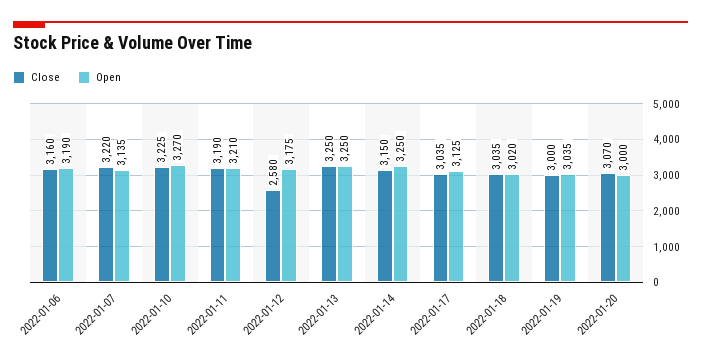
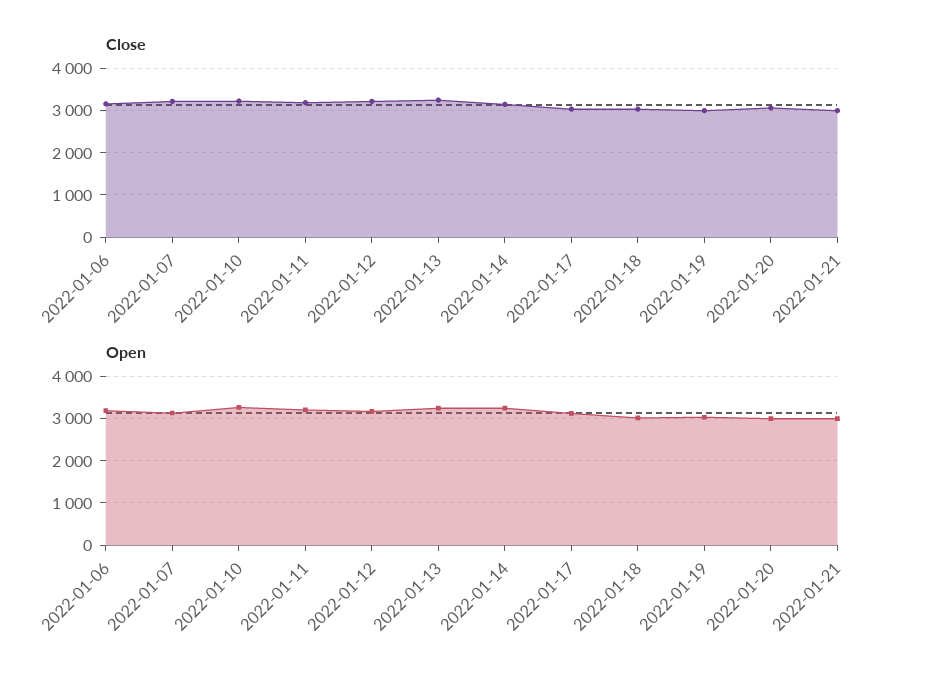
Close, 2022-01-12: 2580 -> 3200
Close, 2022-01-21: none -> 3000
Open, 2022-01-21: none -> 3000

